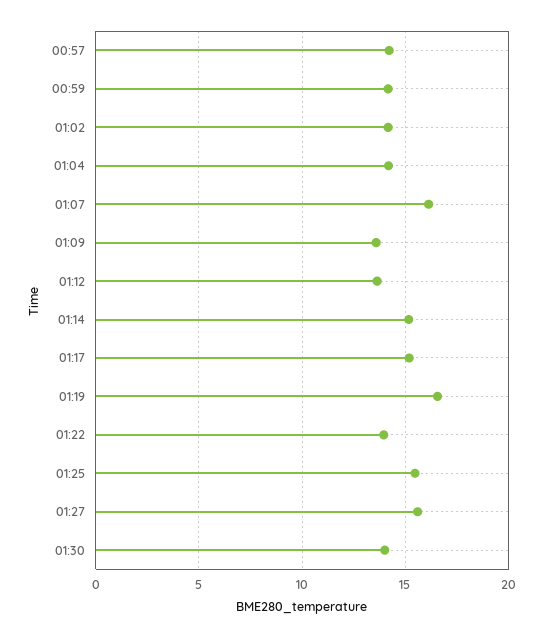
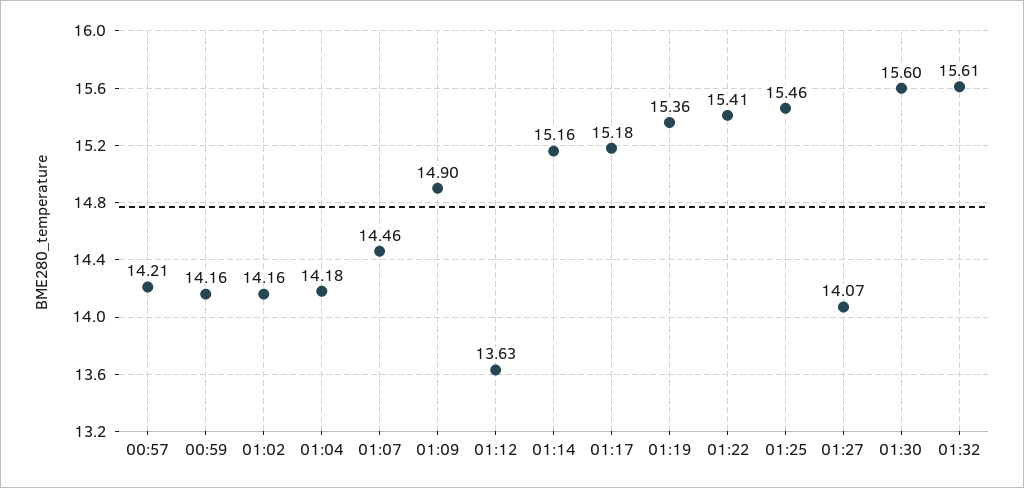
01:07: 16 -> 14.46
01:09: 13.5 -> 14.9
01:19: 16.5 -> 15.36
01:22: 14 -> 15.41
01:27: 15.5 -> 14.07
01:30: 14 -> 15.6
01:32: none -> 15.61

